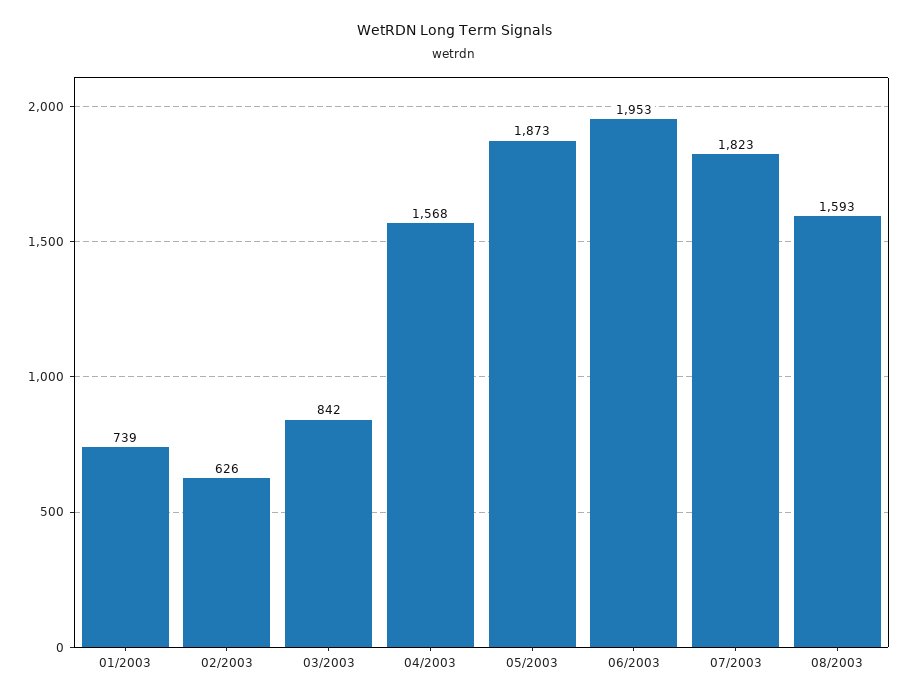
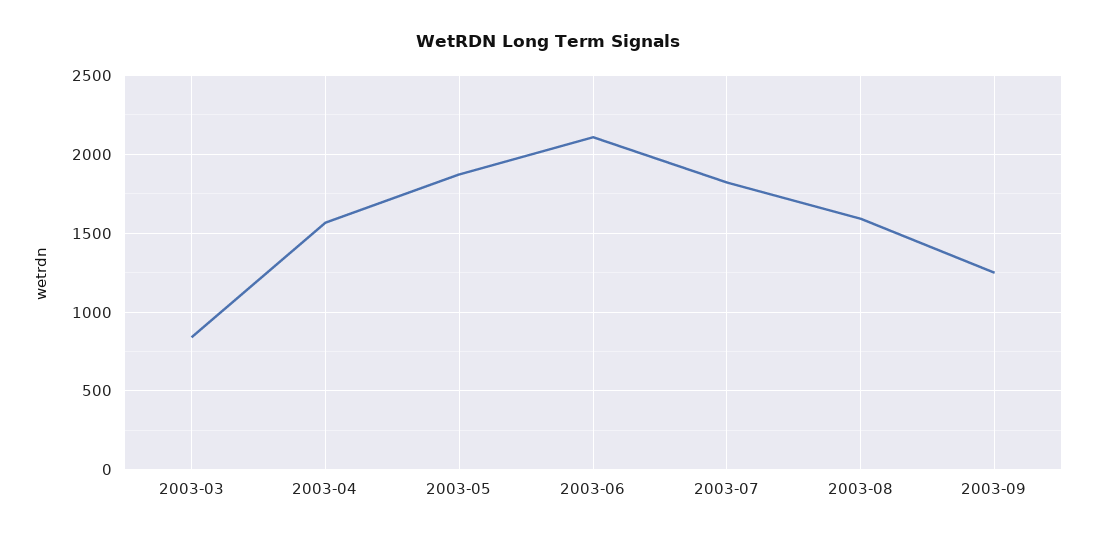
01/2003: 739 -> none
02/2003: 626 -> none
06/2003: 1953 -> 2100
2003-09: none -> 1250

